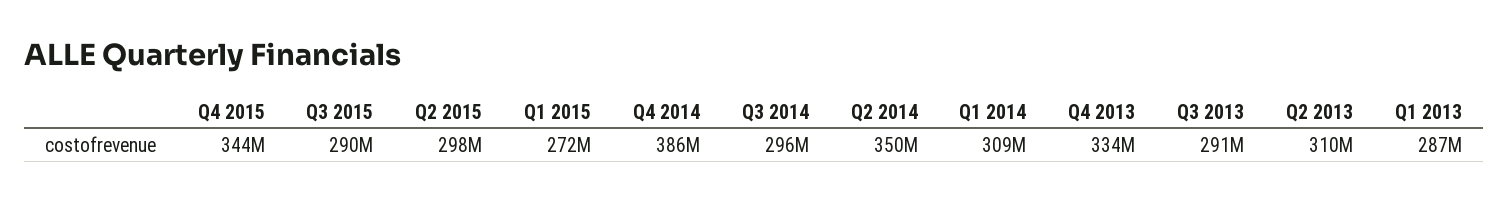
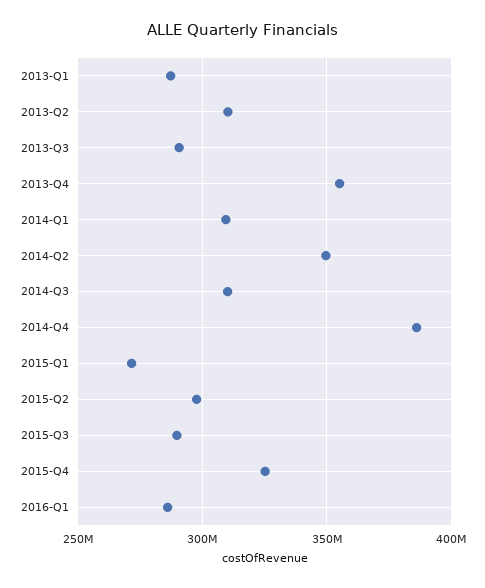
Q4 2015: 344000000 -> 325000000
Q3 2014: 296000000 -> 310000000
Q4 2013: 334000000 -> 355000000
2016-Q1: none -> 285000000

